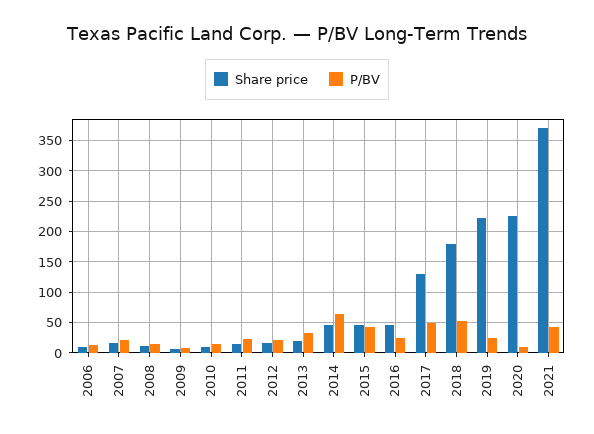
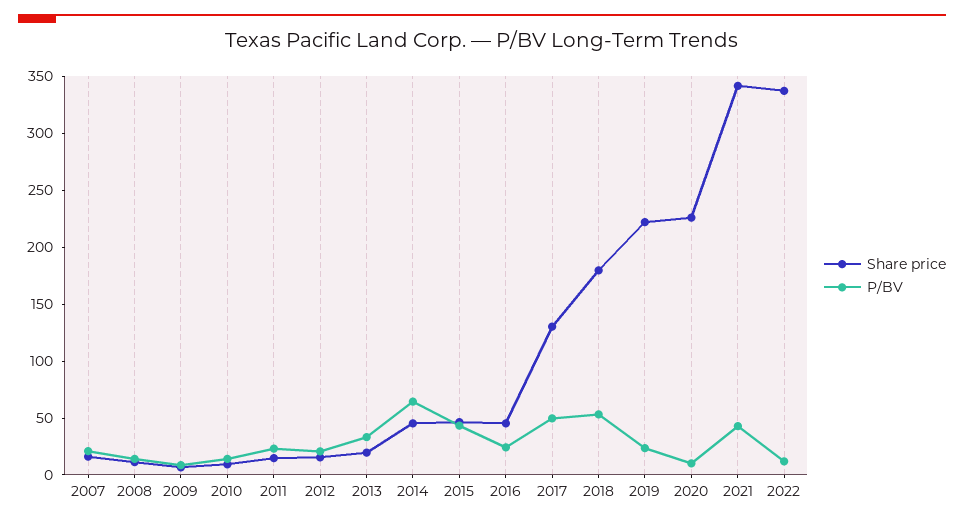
Share price, 2006: 10 -> none
P/BV, 2006: 10 -> none
Share price, 2021: 370 -> 340
Share price, 2022: none -> 340
P/BV, 2022: none -> 10

